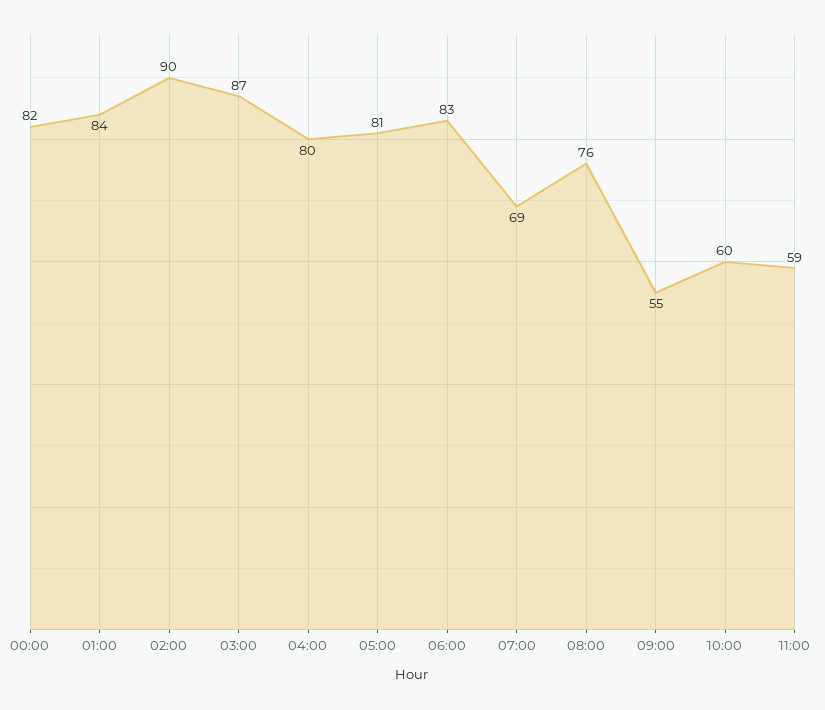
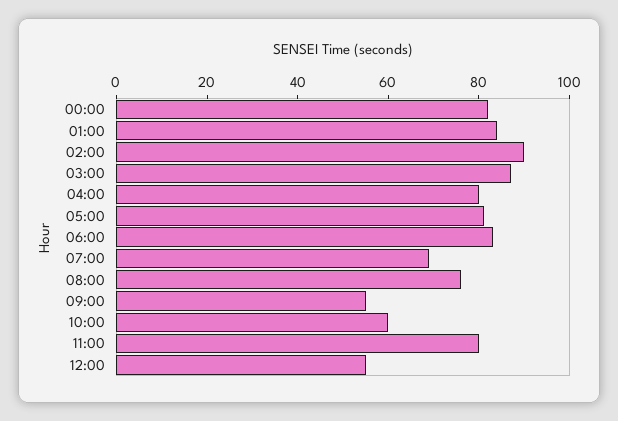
11:00: 59 -> 80
12:00: none -> 55

